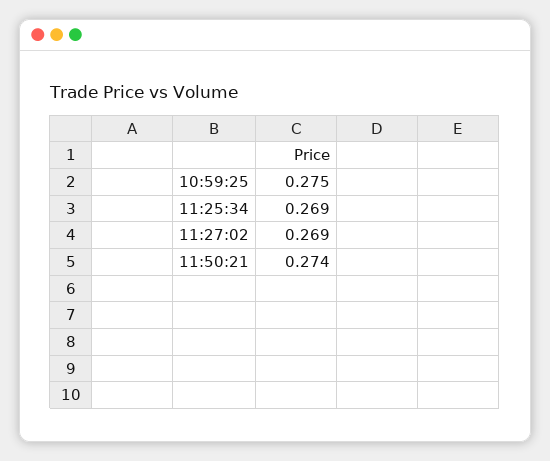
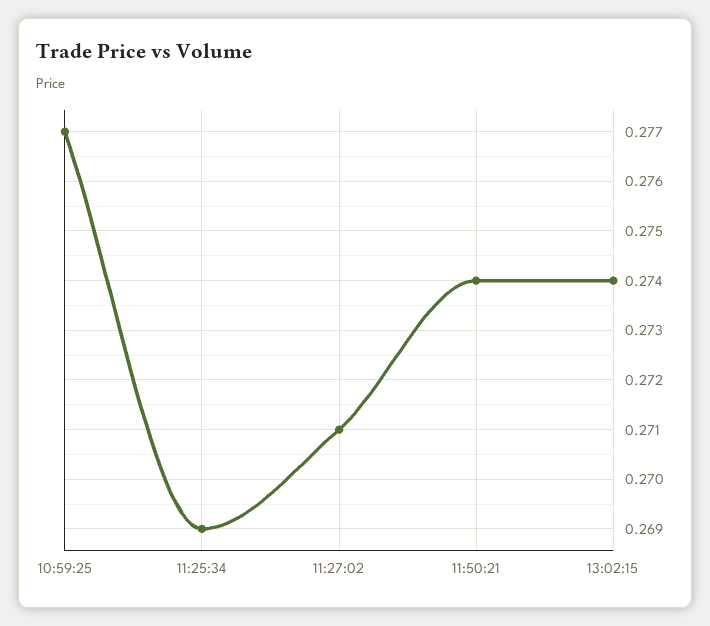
10:59:25: 0.275 -> 0.277
11:27:02: 0.269 -> 0.271
13:02:15: none -> 0.274

